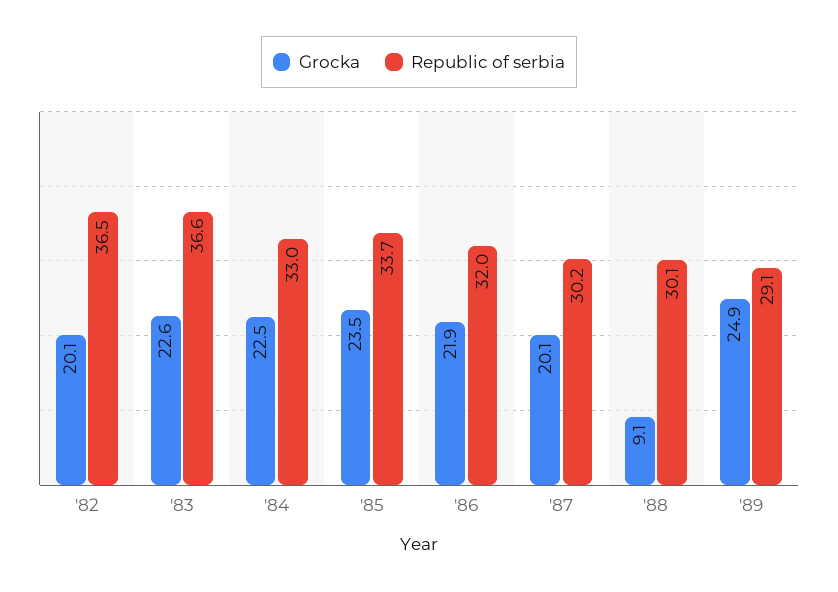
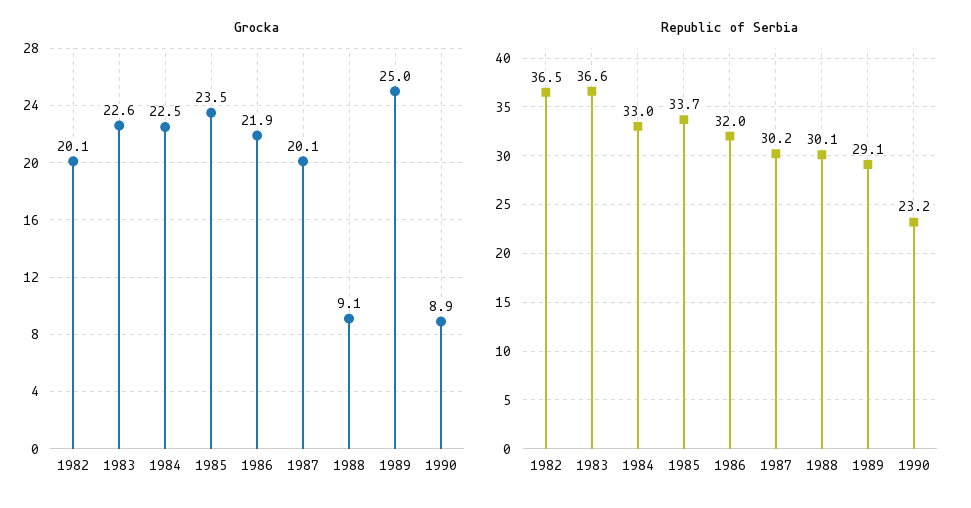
Grocka, '89: 24.9 -> 25
Grocka, 1990: none -> 8.9
Republic of serbia, 1990: none -> 23.2

